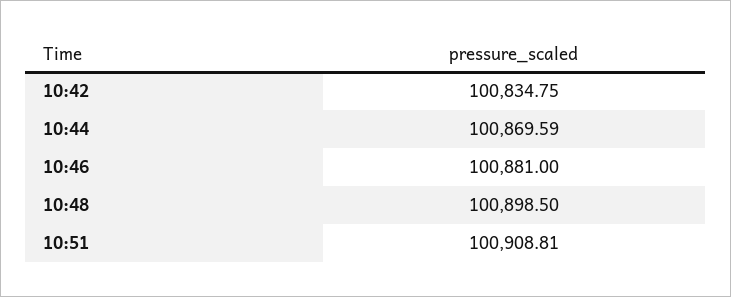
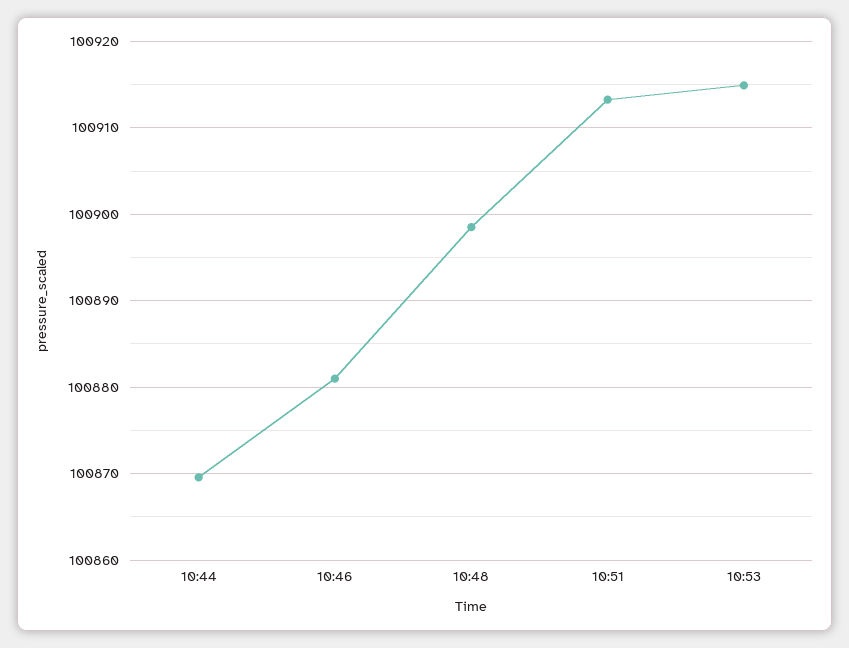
10:42: 100834.75 -> none
10:51: 100908.81 -> 100913
10:53: none -> 100915

